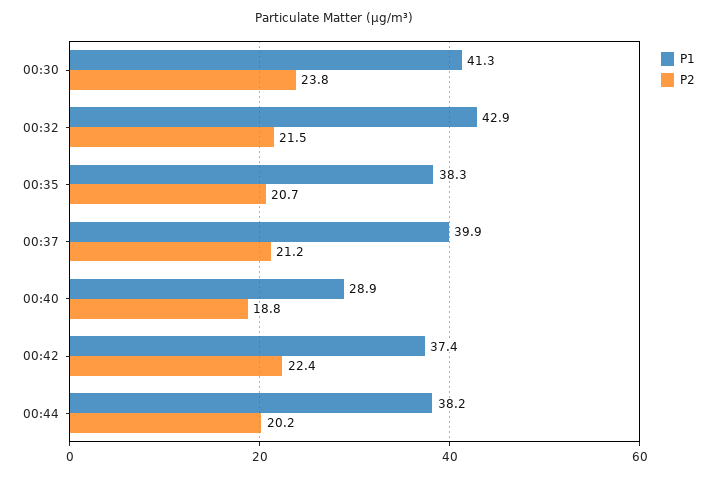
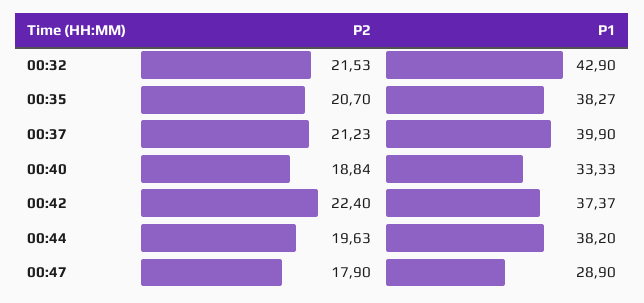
P1, 00:30: 41.3 -> none
P2, 00:30: 23.8 -> none
P1, 00:40: 28.9 -> 33.33
P2, 00:44: 20.2 -> 19.63
P2, 00:47: none -> 17.9
P1, 00:47: none -> 28.9

